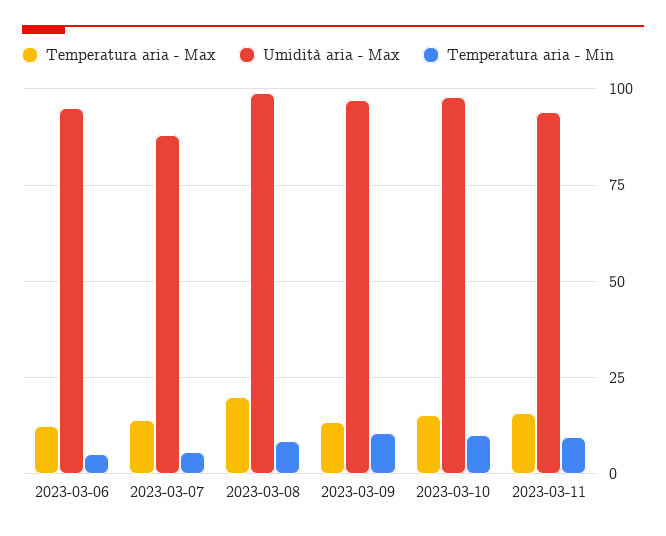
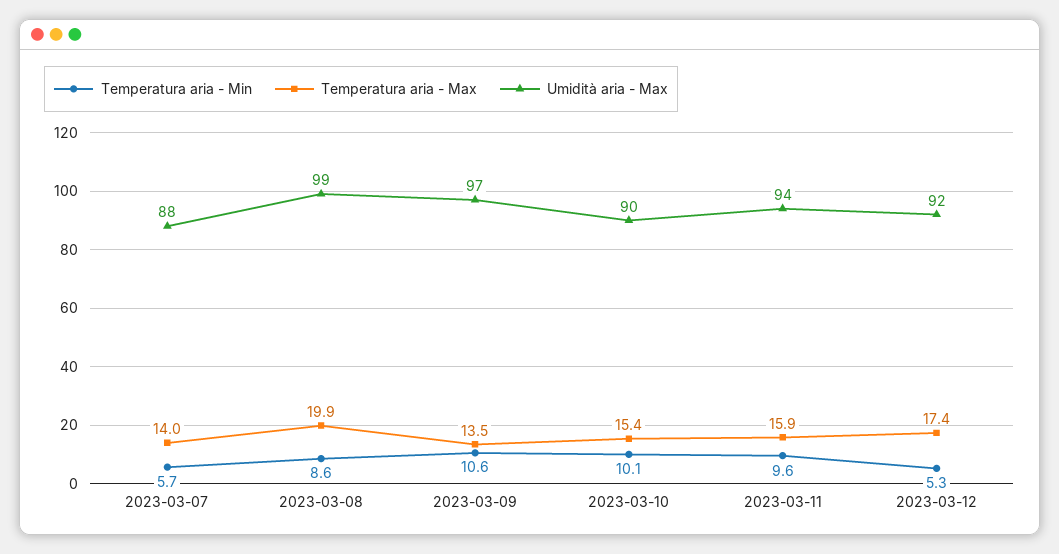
Temperatura aria - Max, 2023-03-06: 12.5 -> none
Umidità aria - Max, 2023-03-06: 95 -> none
Temperatura aria - Min, 2023-03-06: 5 -> none
Umidità aria - Max, 2023-03-10: 97.5 -> 90
Temperatura aria - Min, 2023-03-12: none -> 5.3
Temperatura aria - Max, 2023-03-12: none -> 17.4
Umidità aria - Max, 2023-03-12: none -> 92

